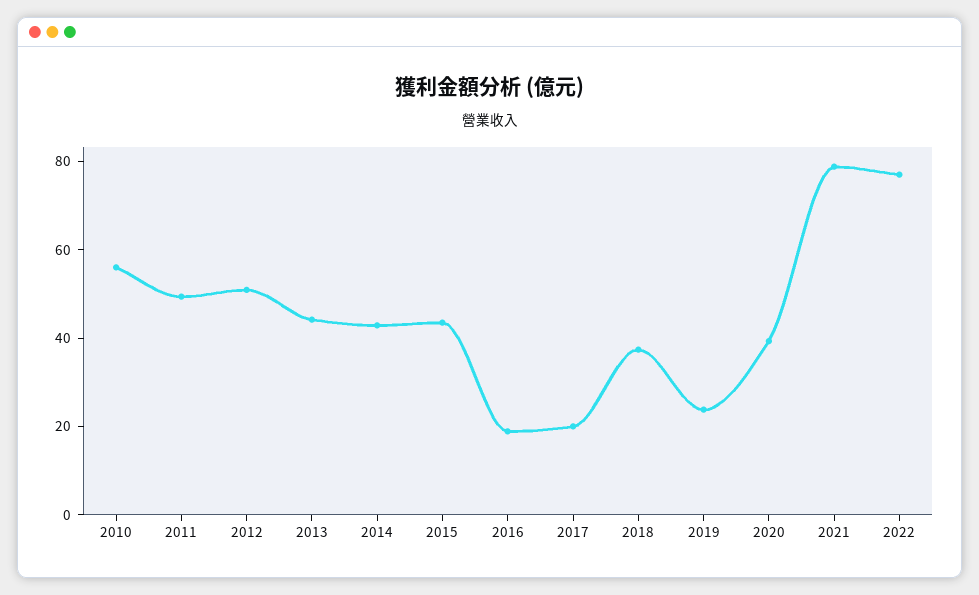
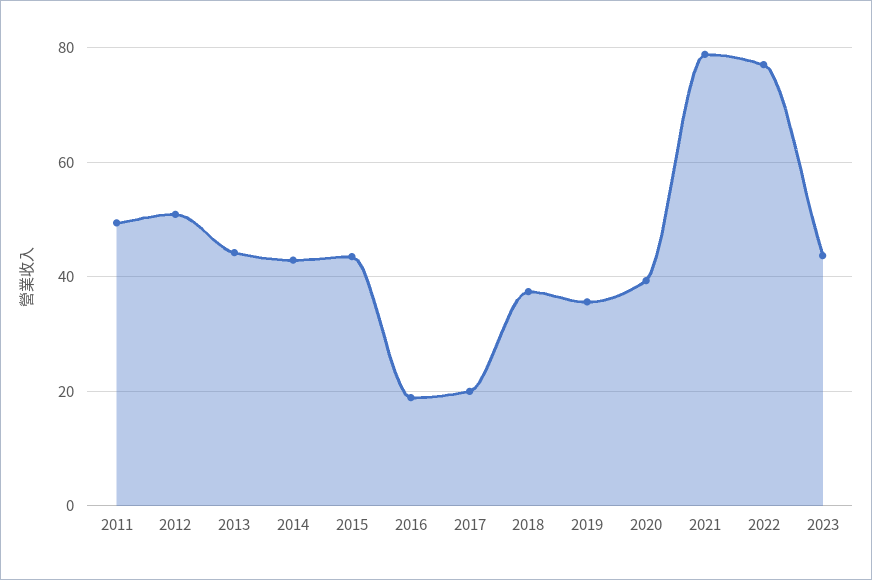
2010: 55 -> none
2019: 25 -> 36
2023: none -> 44

